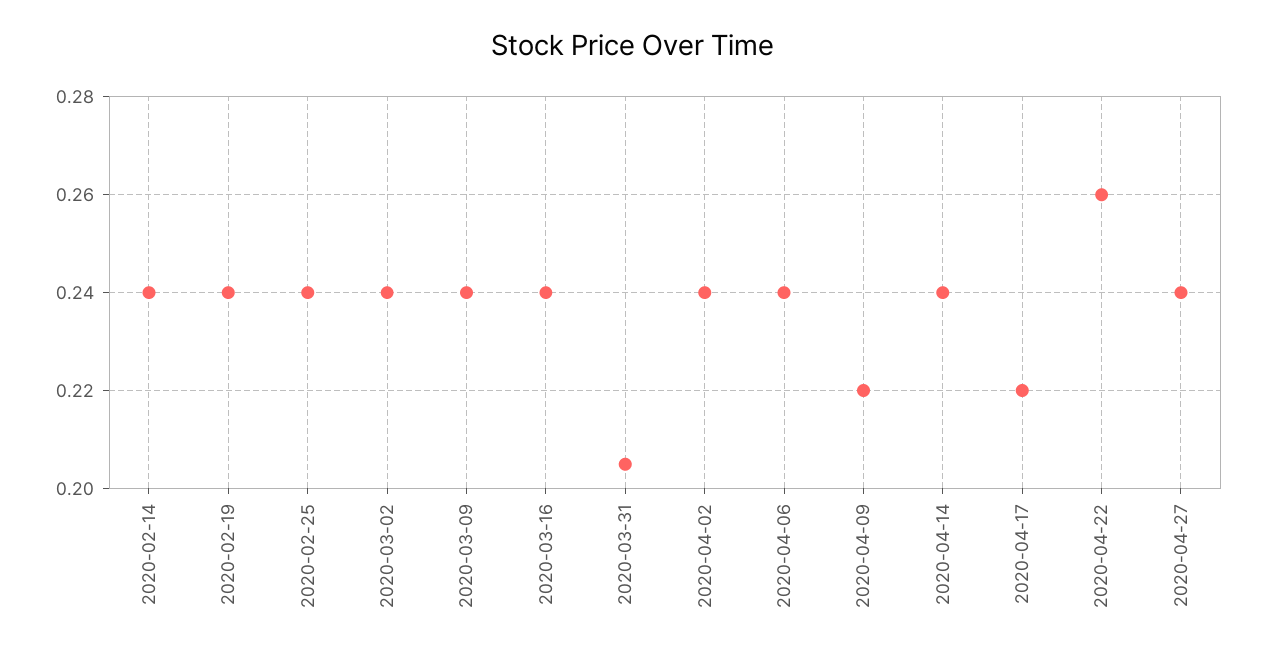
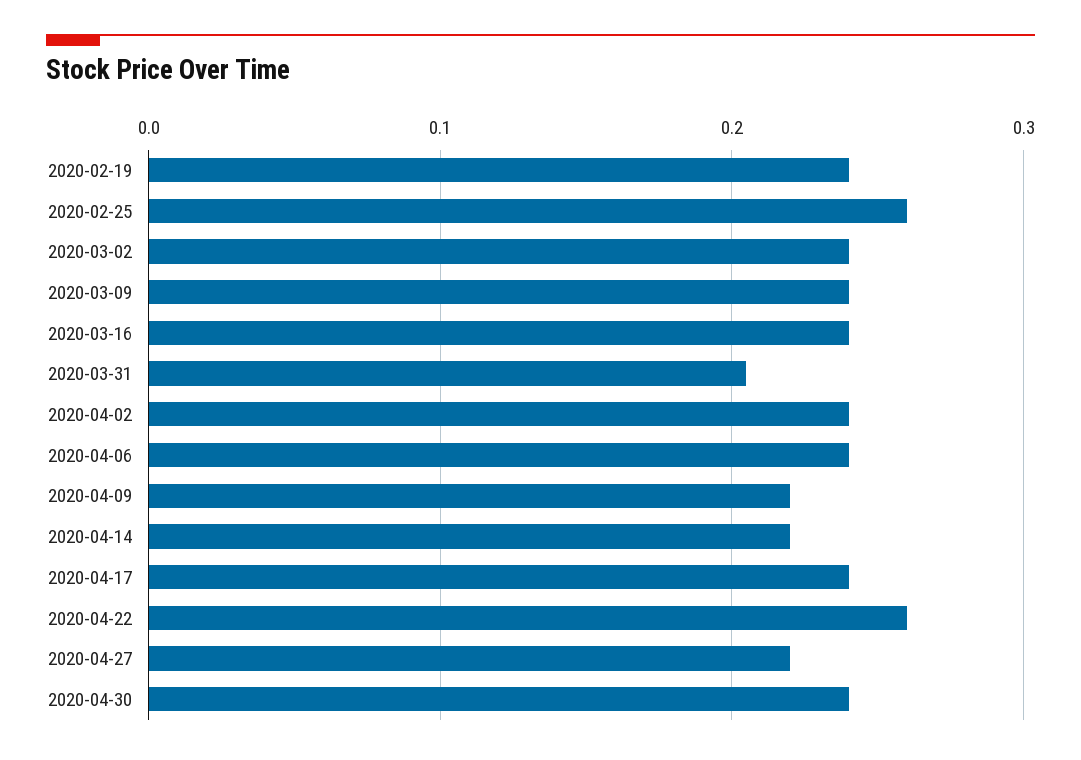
2020-02-14: 0.24 -> none
2020-02-25: 0.24 -> 0.26
2020-04-14: 0.24 -> 0.22
2020-04-17: 0.22 -> 0.24
2020-04-27: 0.24 -> 0.22
2020-04-30: none -> 0.24

